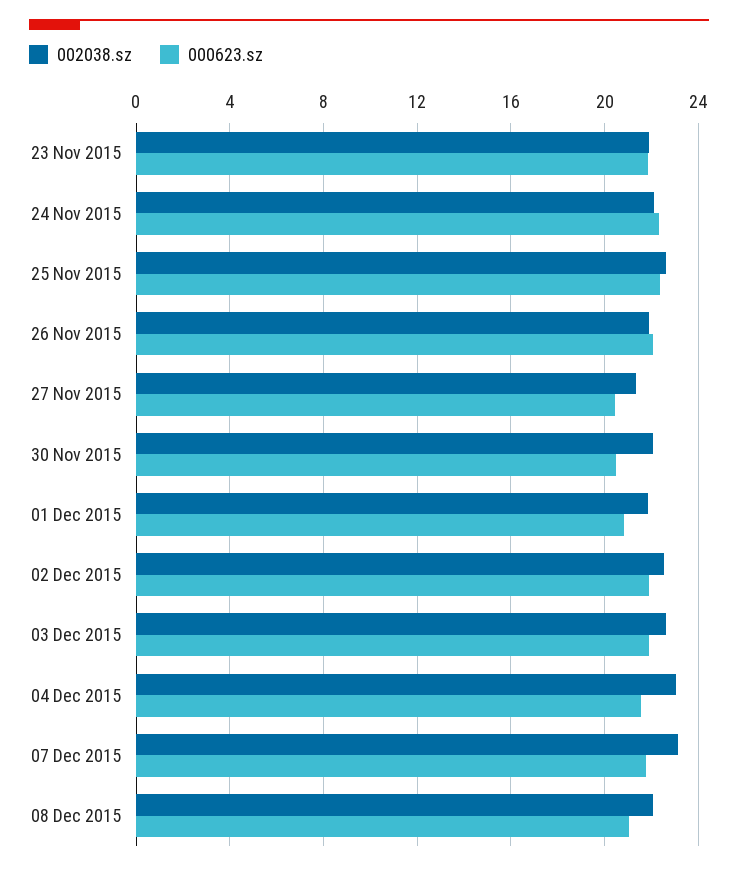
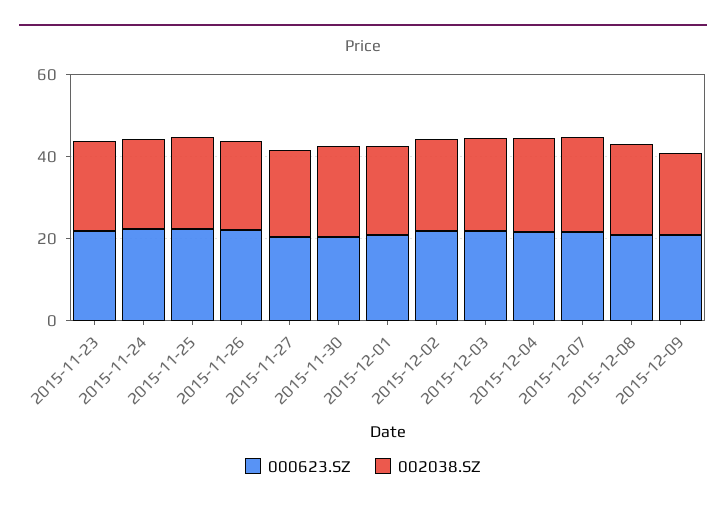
000623.sz, 2015-12-09: none -> 20
002038.sz, 2015-12-09: none -> 20

